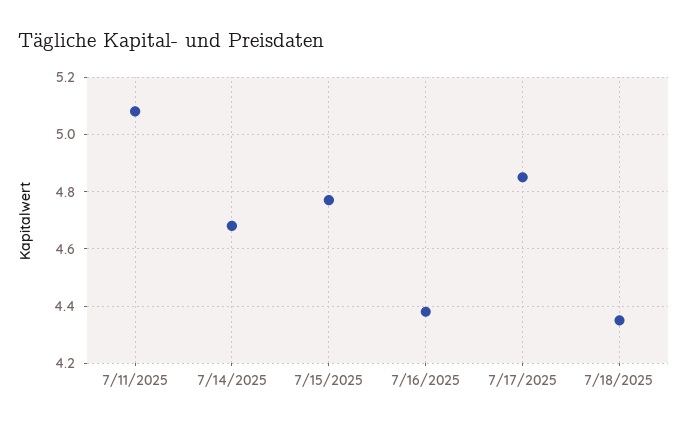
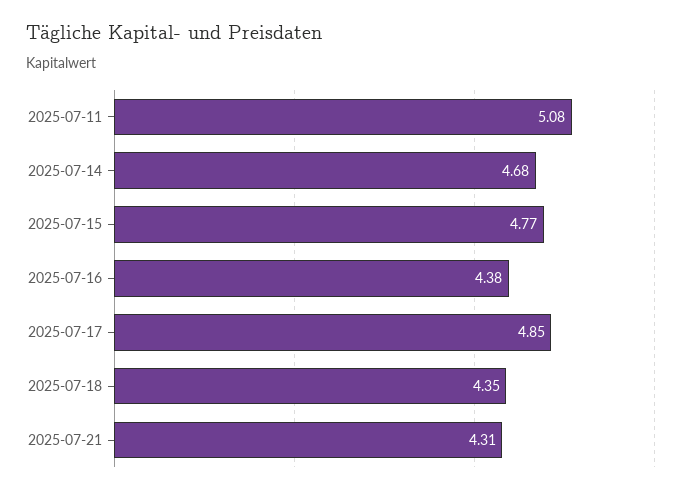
2025-07-21: none -> 4.31

